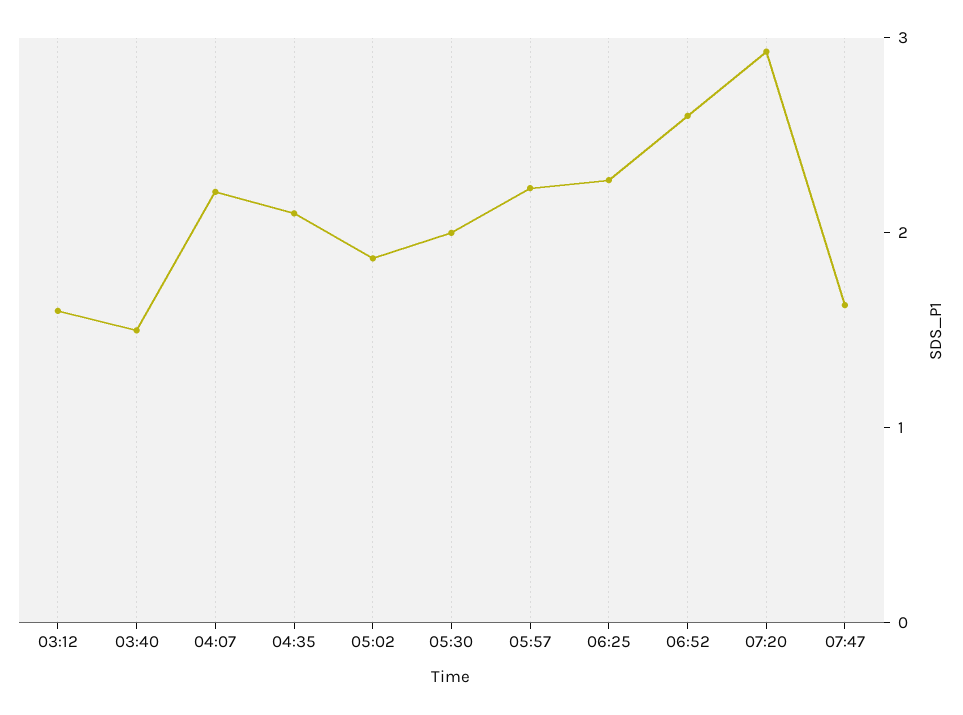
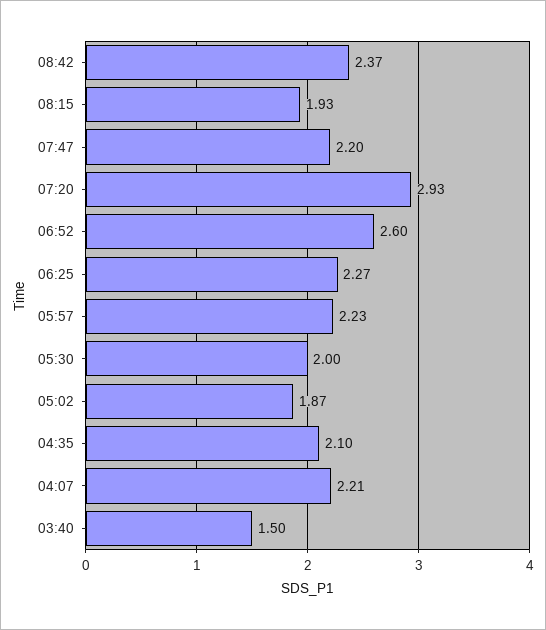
03:12: 1.6 -> none
07:47: 1.6 -> 2.2
08:42: none -> 2.37
08:15: none -> 1.93

